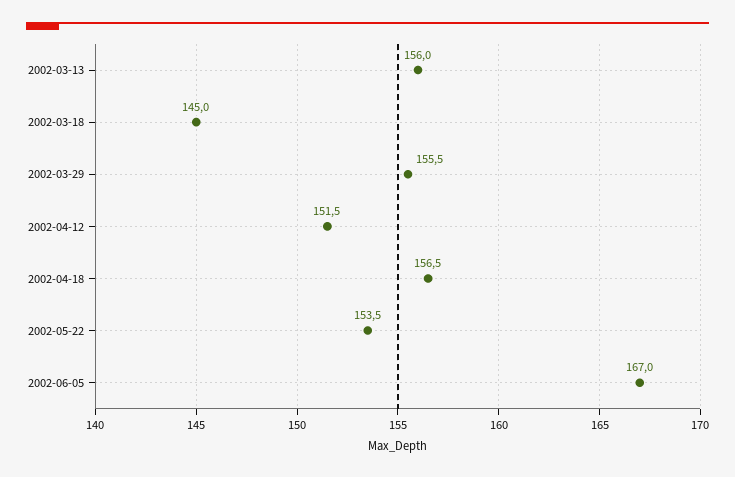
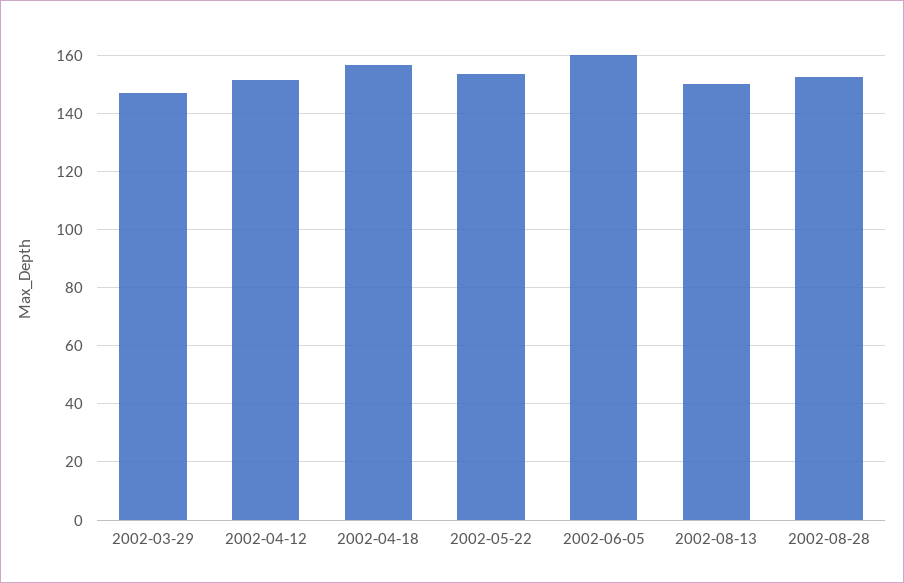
2002-03-13: 156 -> none
2002-03-18: 145 -> none
2002-03-29: 155.5 -> 147.5
2002-06-05: 167 -> 160
2002-08-13: none -> 150
2002-08-28: none -> 152.5

